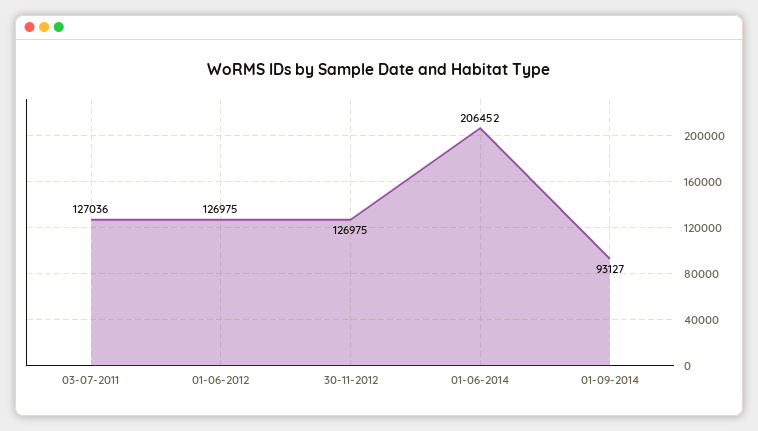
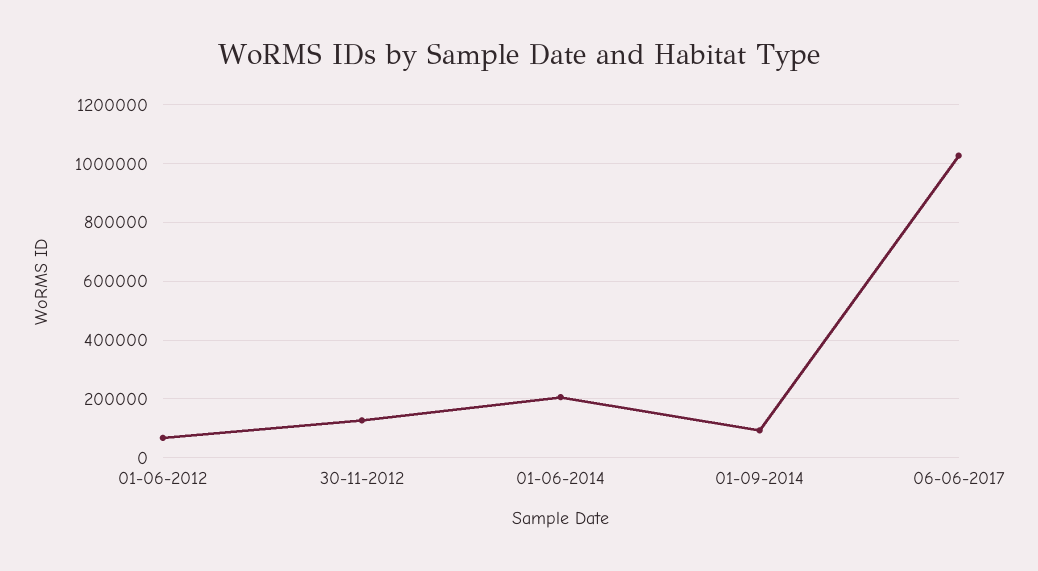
03-07-2011: 127036 -> none
01-06-2012: 126975 -> 75000
06-06-2017: none -> 1025000

